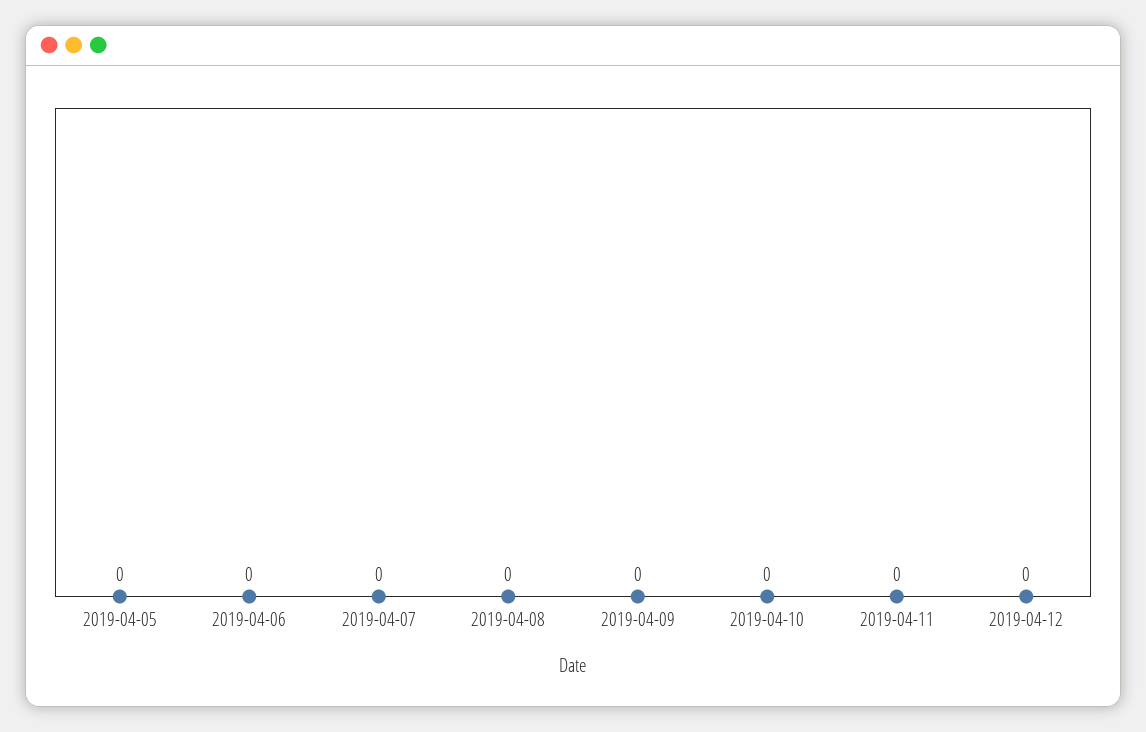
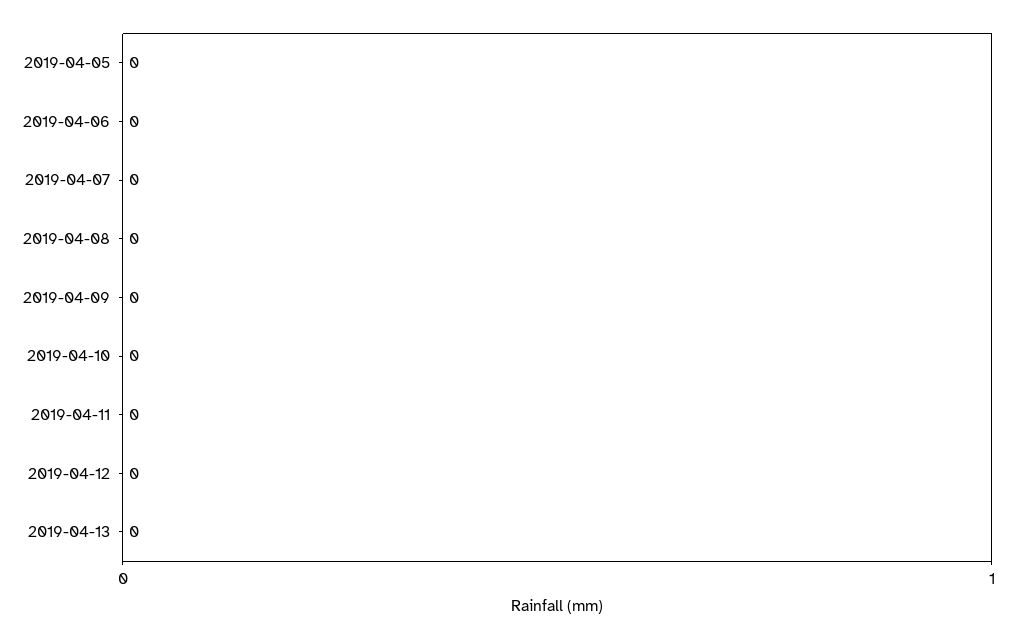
2019-04-13: none -> 0

